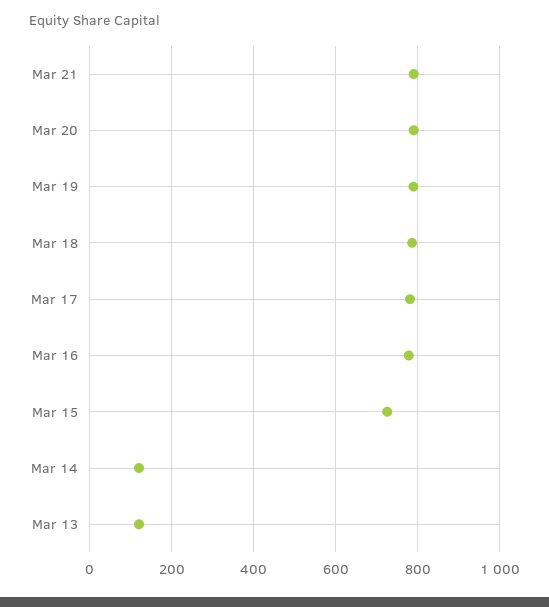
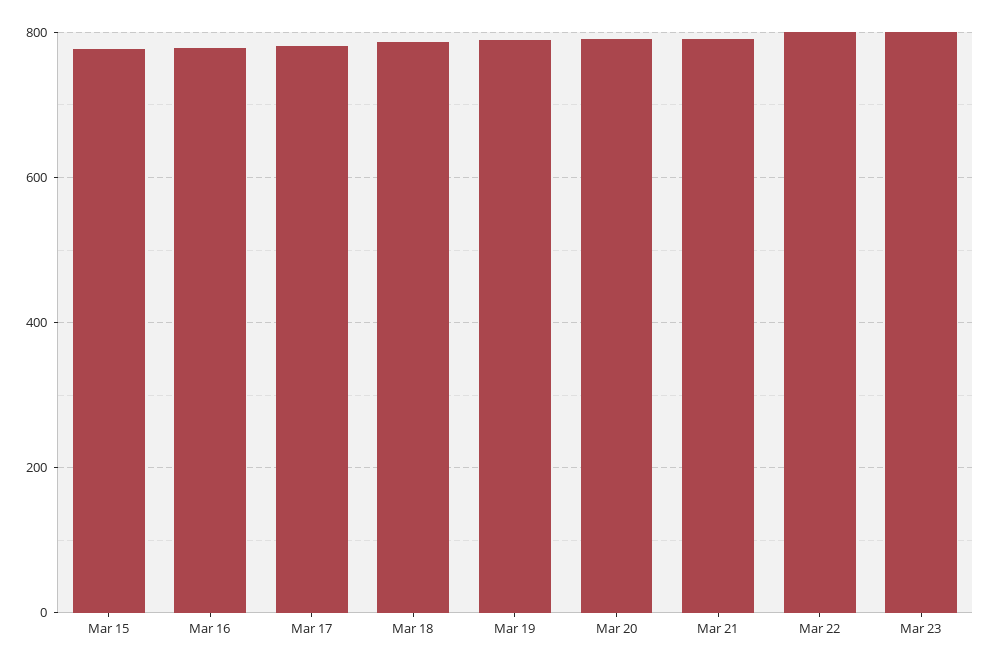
Mar 15: 720 -> 780
Mar 14: 120 -> none
Mar 13: 120 -> none
Mar 22: none -> 800
Mar 23: none -> 800

